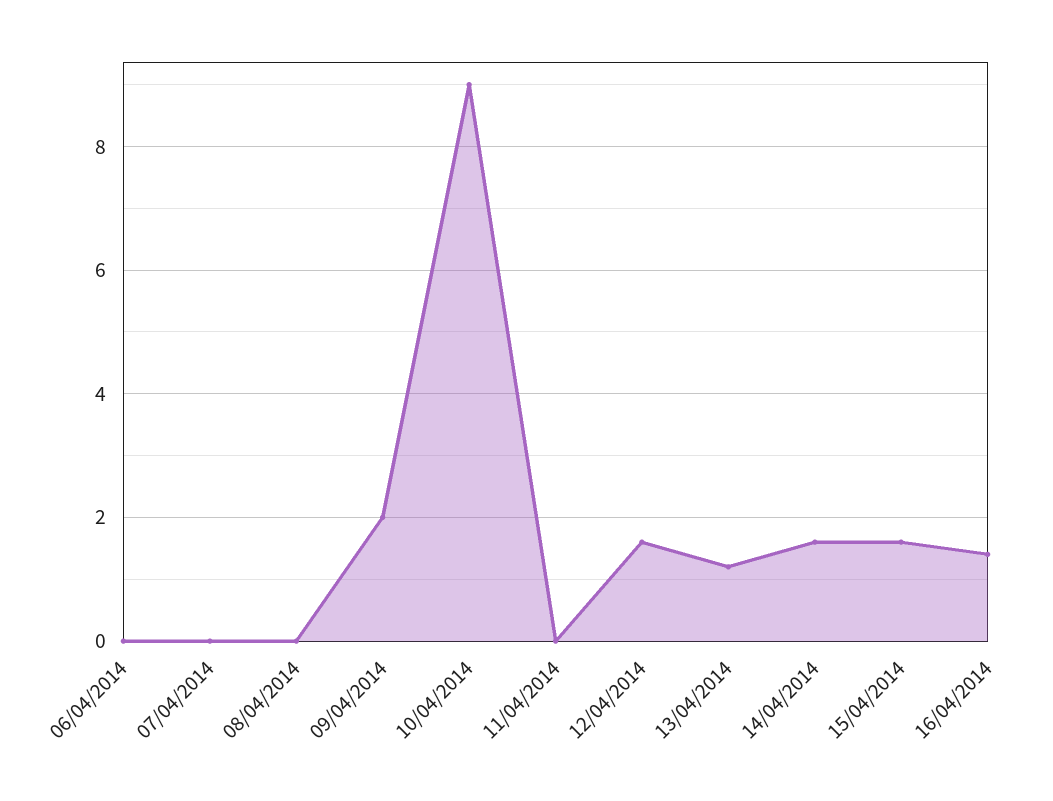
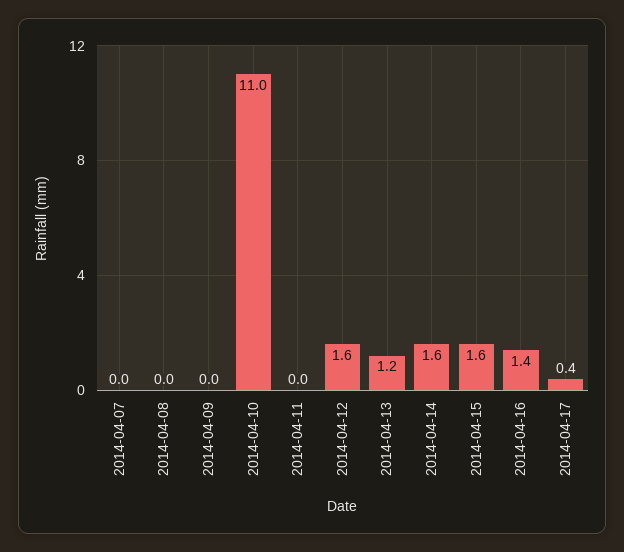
06/04/2014: 0 -> none
09/04/2014: 2 -> 0
10/04/2014: 9 -> 11
2014-04-17: none -> 0.4

